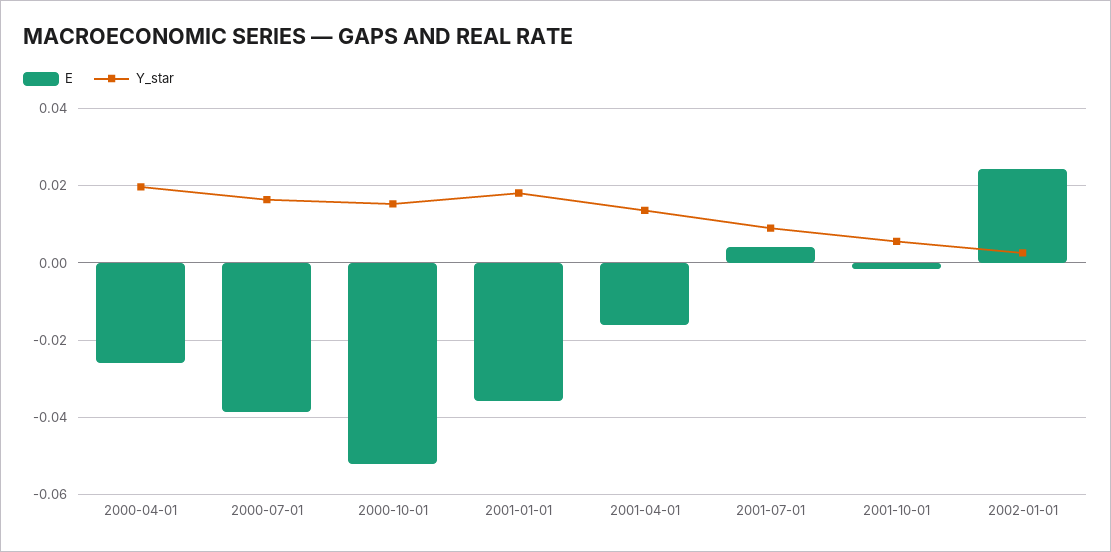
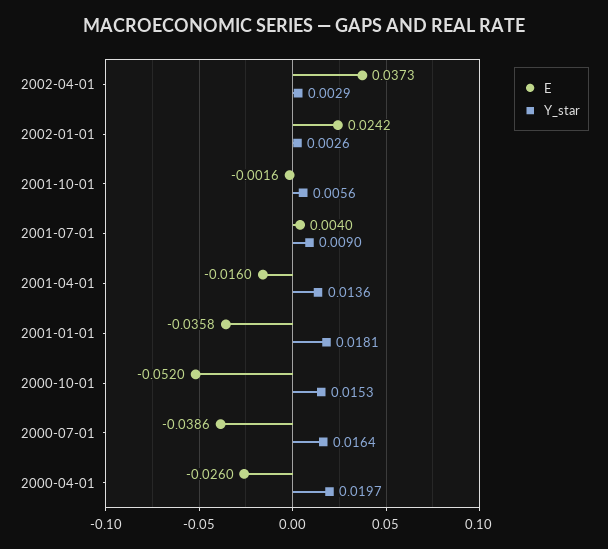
E, 2002-04-01: none -> 0.0373
Y_star, 2002-04-01: none -> 0.0029

